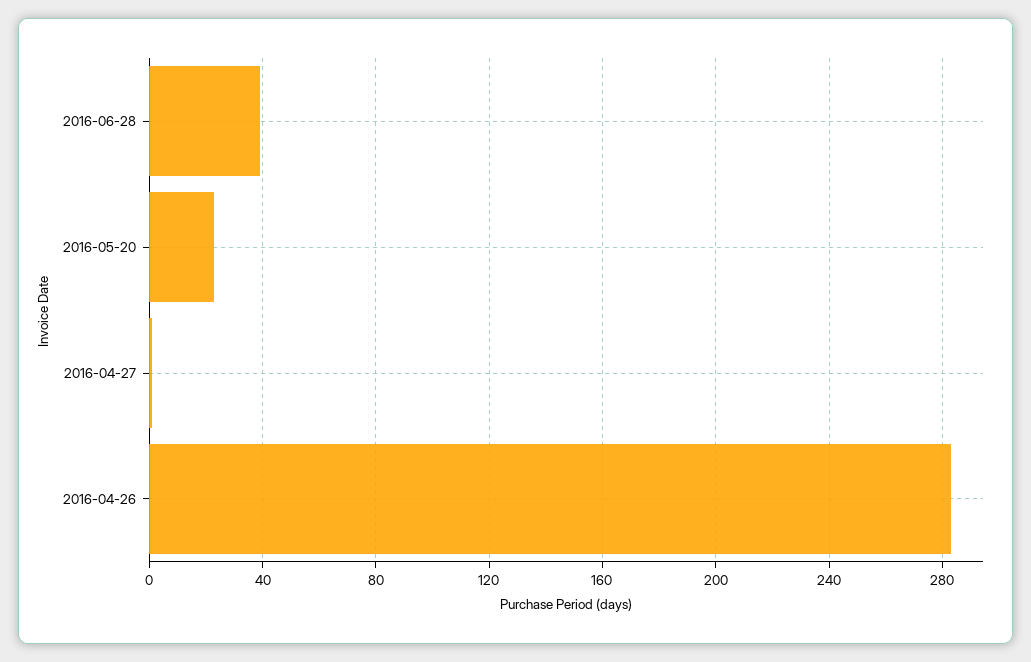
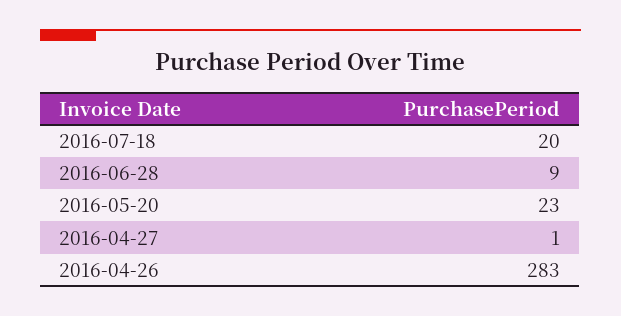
2016-06-28: 40 -> 9
2016-07-18: none -> 20

